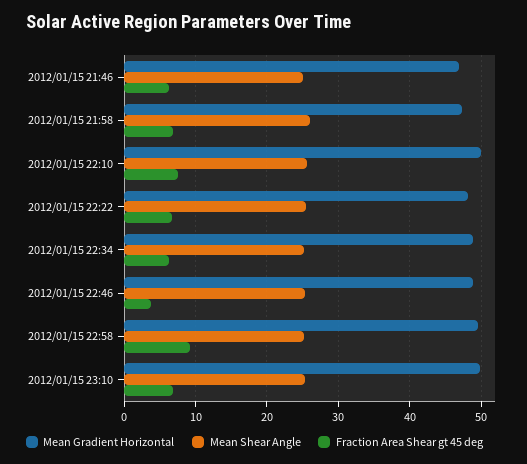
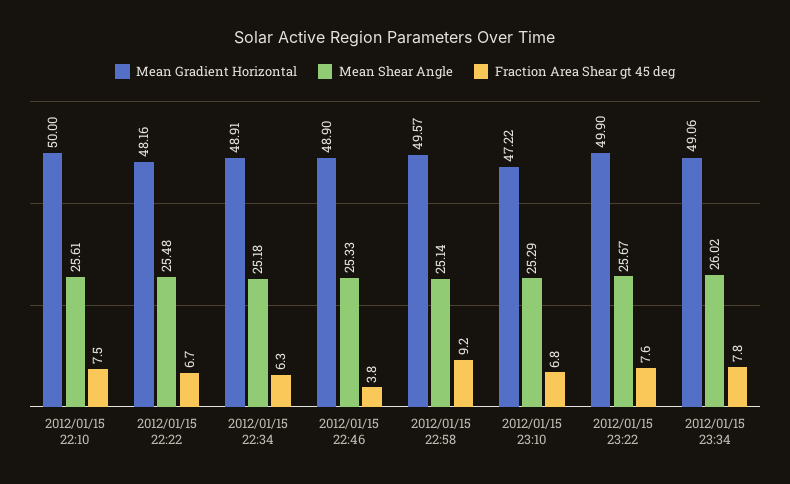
Mean Gradient Horizontal, 2012/01/15 21:46: 47 -> none
Mean Shear Angle, 2012/01/15 21:46: 25 -> none
Fraction Area Shear gt 45 deg, 2012/01/15 21:46: 6 -> none
Mean Gradient Horizontal, 2012/01/15 21:58: 47 -> none
Mean Shear Angle, 2012/01/15 21:58: 26 -> none
Fraction Area Shear gt 45 deg, 2012/01/15 21:58: 7 -> none
Mean Gradient Horizontal, 2012/01/15 23:10: 50 -> 47.22
Mean Gradient Horizontal, 2012/01/15 23:22: none -> 49.9
Mean Shear Angle, 2012/01/15 23:22: none -> 25.67
Fraction Area Shear gt 45 deg, 2012/01/15 23:22: none -> 7.6
Mean Gradient Horizontal, 2012/01/15 23:34: none -> 49.06
Mean Shear Angle, 2012/01/15 23:34: none -> 26.02
Fraction Area Shear gt 45 deg, 2012/01/15 23:34: none -> 7.8

